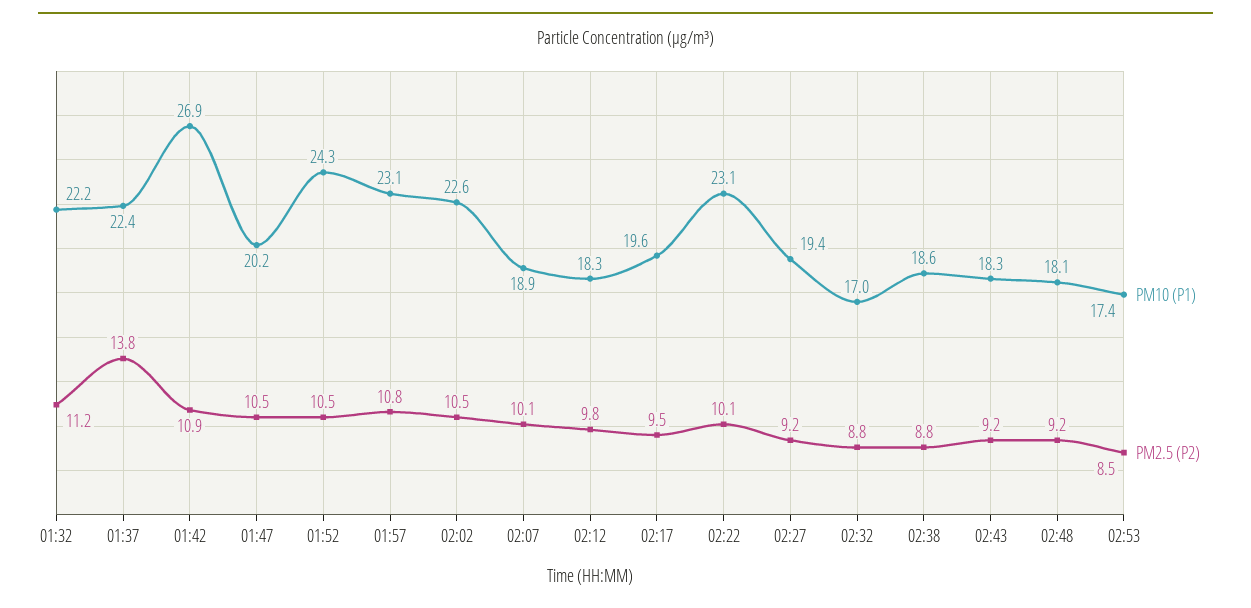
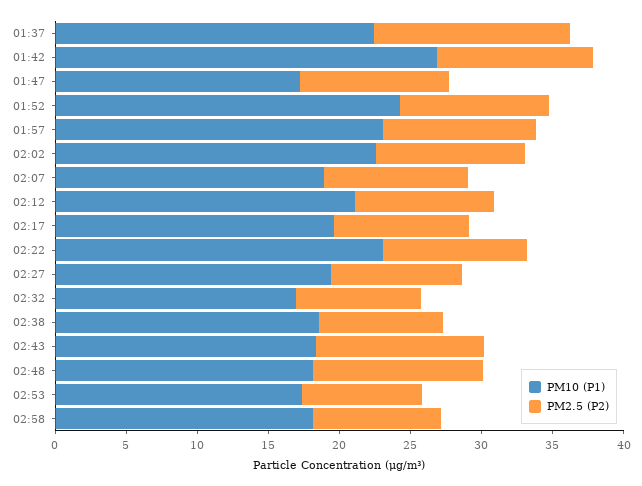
PM10 (P1), 01:32: 22.2 -> none
PM2.5 (P2), 01:32: 11.2 -> none
PM10 (P1), 01:47: 20.2 -> 17
PM10 (P1), 02:12: 18.3 -> 21
PM2.5 (P2), 02:43: 9.2 -> 12
PM2.5 (P2), 02:48: 9.2 -> 12
PM10 (P1), 02:58: none -> 18
PM2.5 (P2), 02:58: none -> 9

